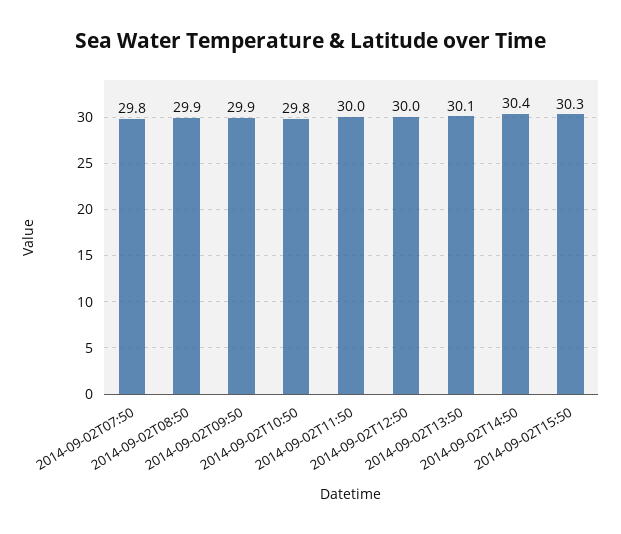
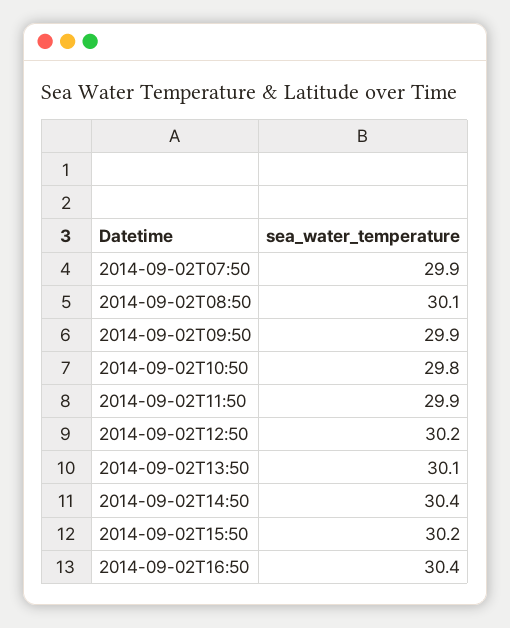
2014-09-02T07:50: 29.8 -> 29.9
2014-09-02T08:50: 29.9 -> 30.1
2014-09-02T11:50: 30 -> 29.9
2014-09-02T12:50: 30 -> 30.2
2014-09-02T15:50: 30.3 -> 30.2
2014-09-02T16:50: none -> 30.4

